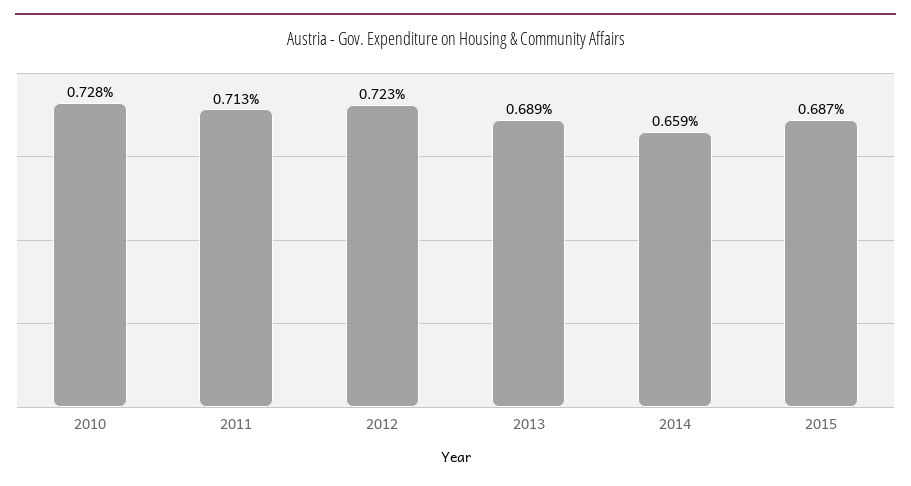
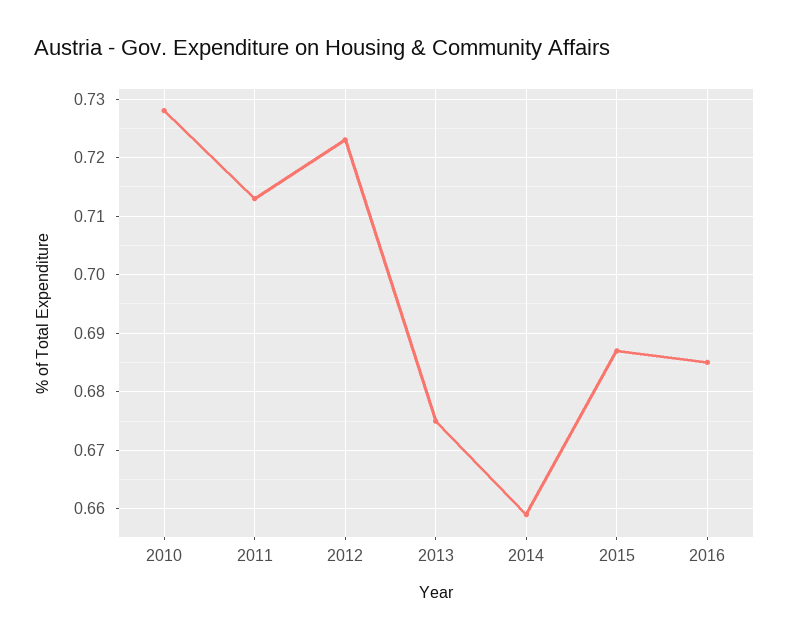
2013: 0.689 -> 0.675
2016: none -> 0.685

